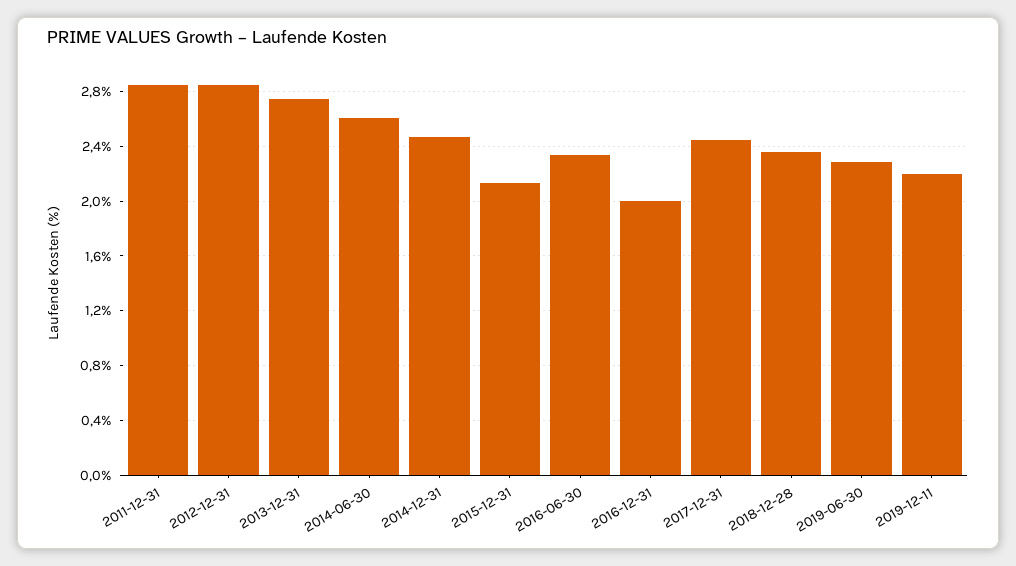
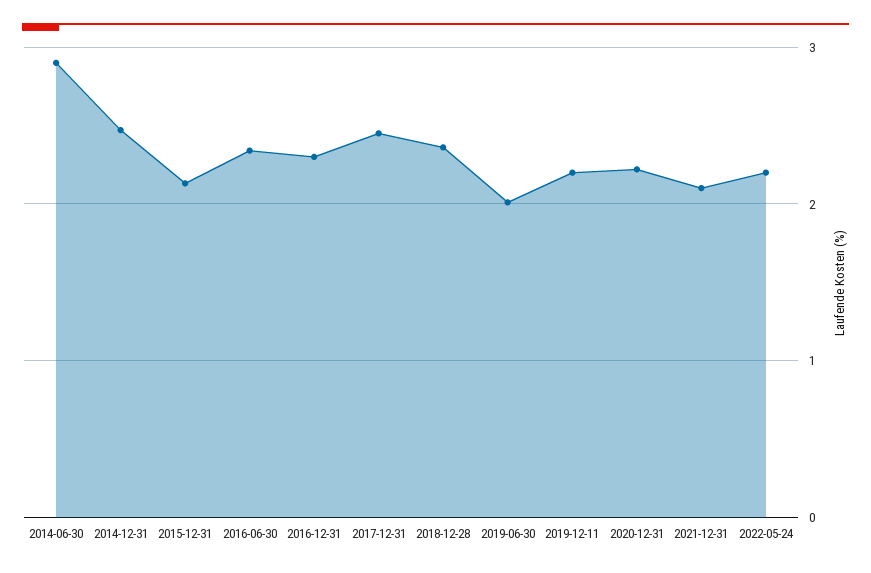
2011-12-31: 2.85 -> none
2012-12-31: 2.85 -> none
2013-12-31: 2.75 -> none
2014-06-30: 2.6 -> 2.9
2016-12-31: 2 -> 2.3
2019-06-30: 2.3 -> 2
2020-12-31: none -> 2.2
2021-12-31: none -> 2.1
2022-05-24: none -> 2.2

